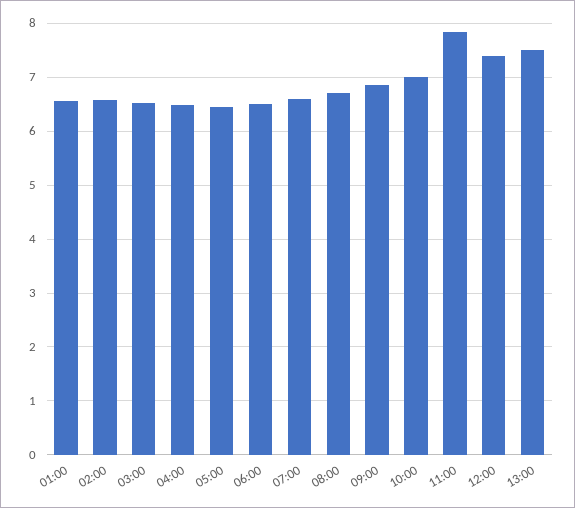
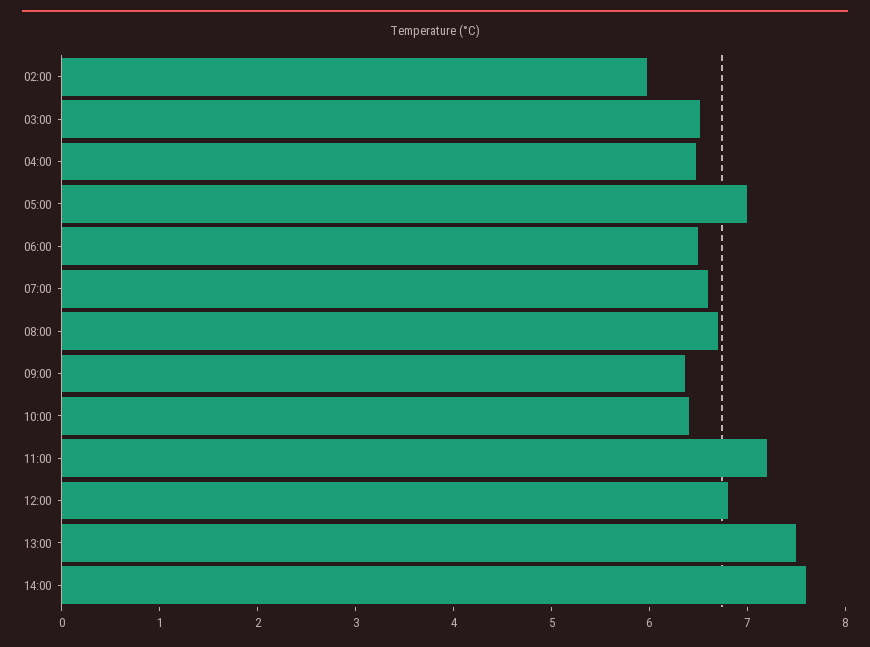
01:00: 6.6 -> none
02:00: 6.6 -> 6
05:00: 6.4 -> 7
09:00: 6.8 -> 6.4
10:00: 7 -> 6.4
11:00: 7.8 -> 7.2
12:00: 7.4 -> 6.8
14:00: none -> 7.6

